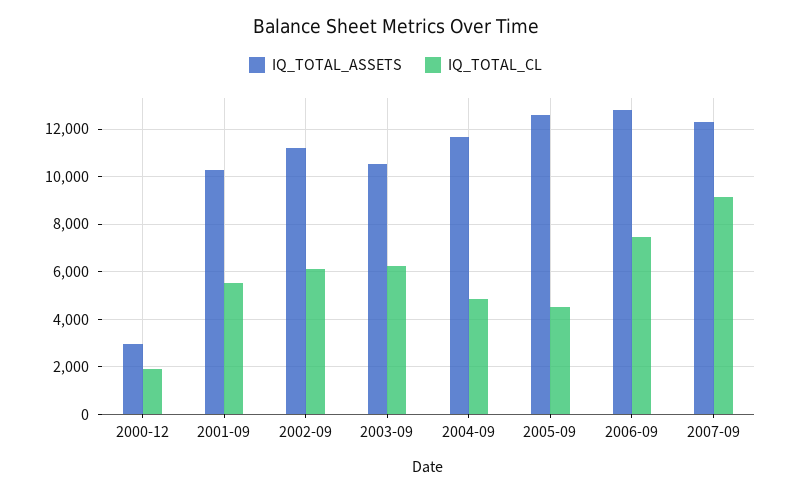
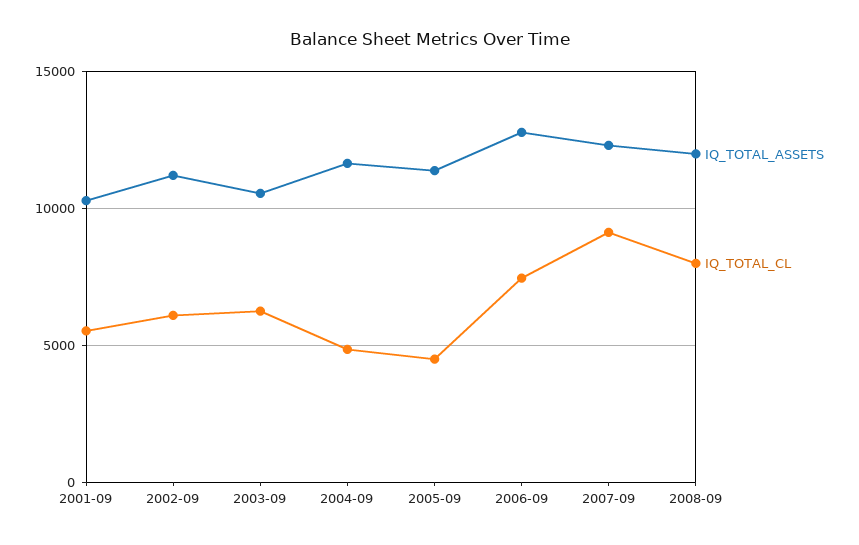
IQ_TOTAL_ASSETS, 2000-12: 3000 -> none
IQ_TOTAL_CL, 2000-12: 2000 -> none
IQ_TOTAL_ASSETS, 2005-09: 12500 -> 11500
IQ_TOTAL_ASSETS, 2008-09: none -> 12000
IQ_TOTAL_CL, 2008-09: none -> 8000

